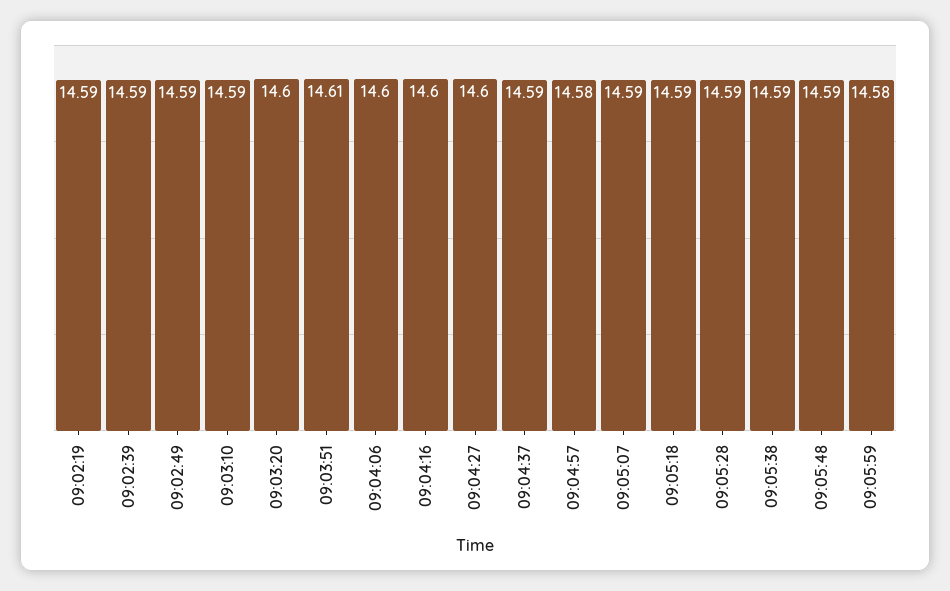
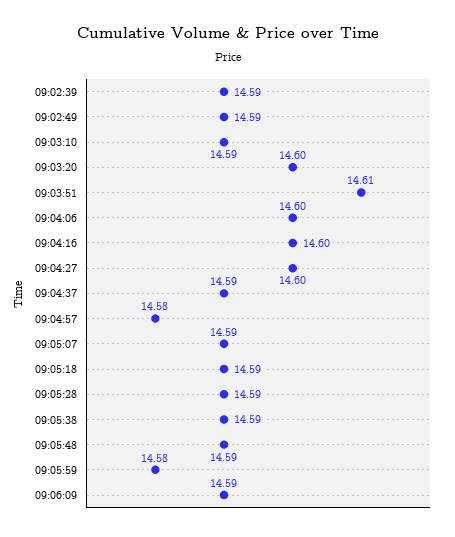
09:02:19: 14.59 -> none
09:06:09: none -> 14.59

